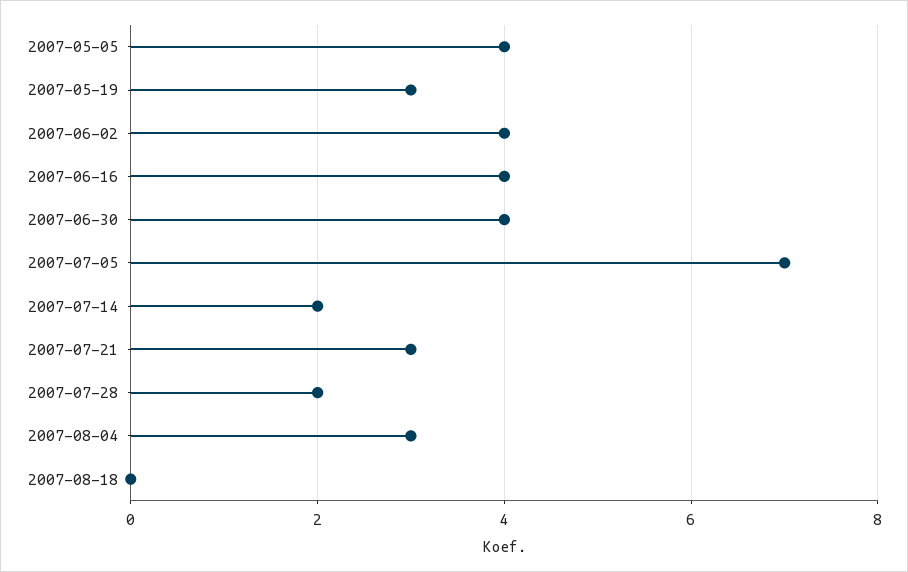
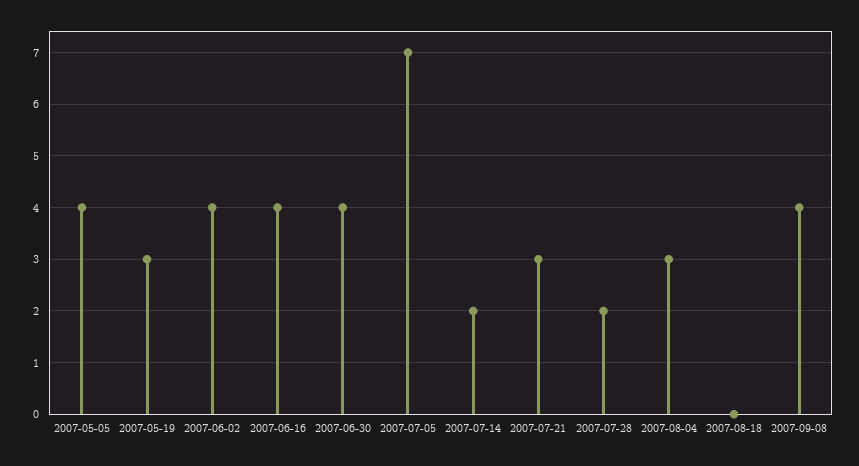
2007-09-08: none -> 4

